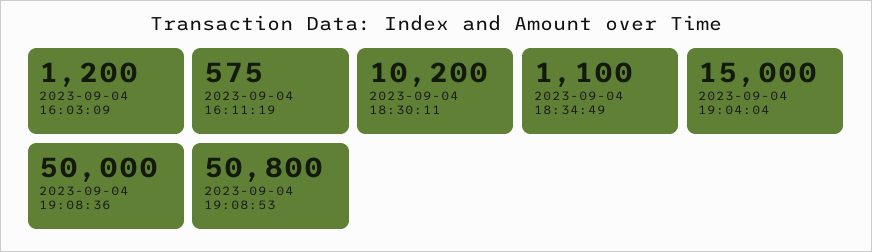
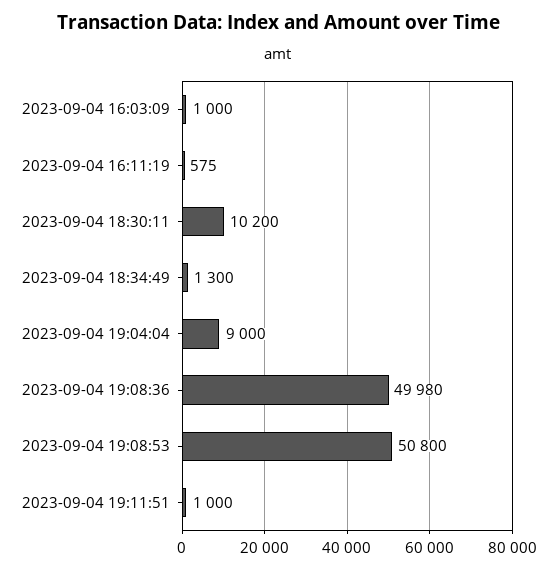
2023-09-04 16:03:09: 1200 -> 1000
2023-09-04 18:34:49: 1100 -> 1300
2023-09-04 19:04:04: 15000 -> 9000
2023-09-04 19:08:36: 50000 -> 49980
2023-09-04 19:11:51: none -> 1000

